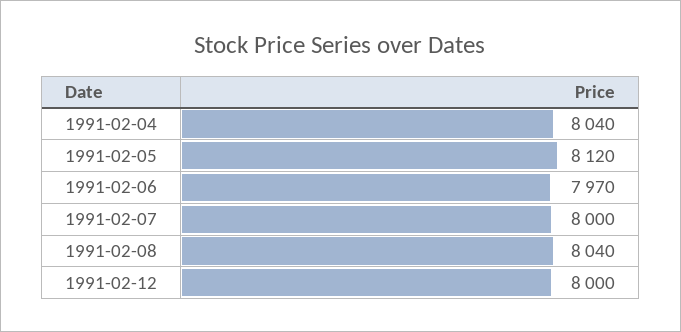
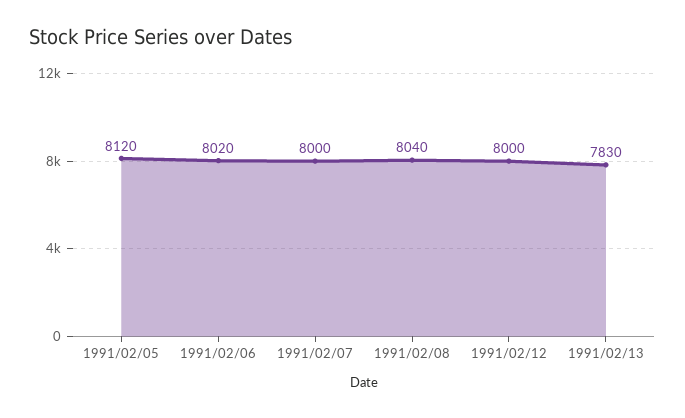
1991-02-04: 8040 -> none
1991-02-06: 7970 -> 8020
1991/02/13: none -> 7830

